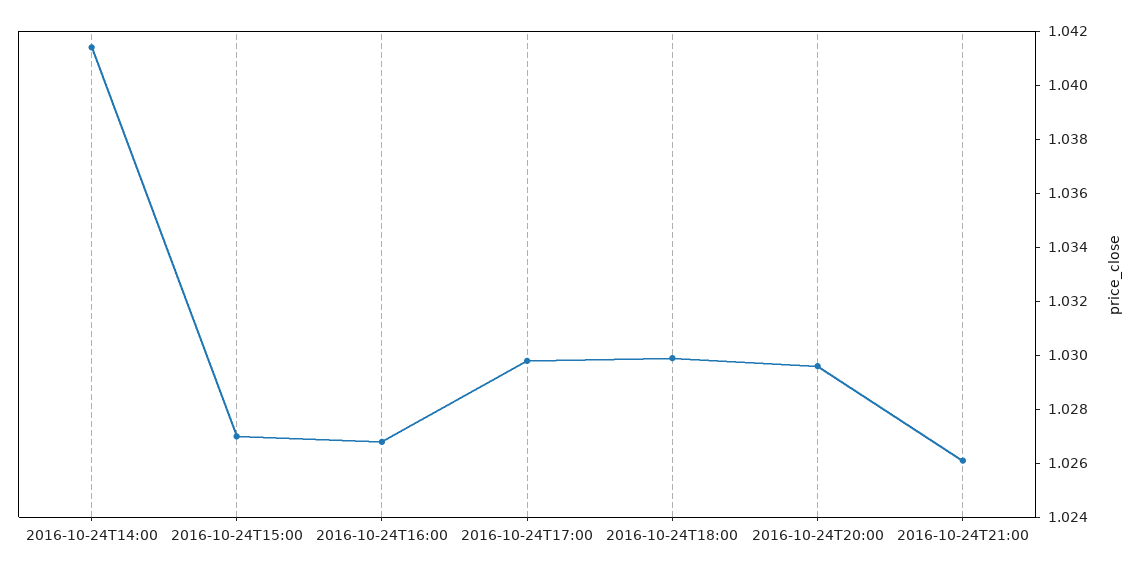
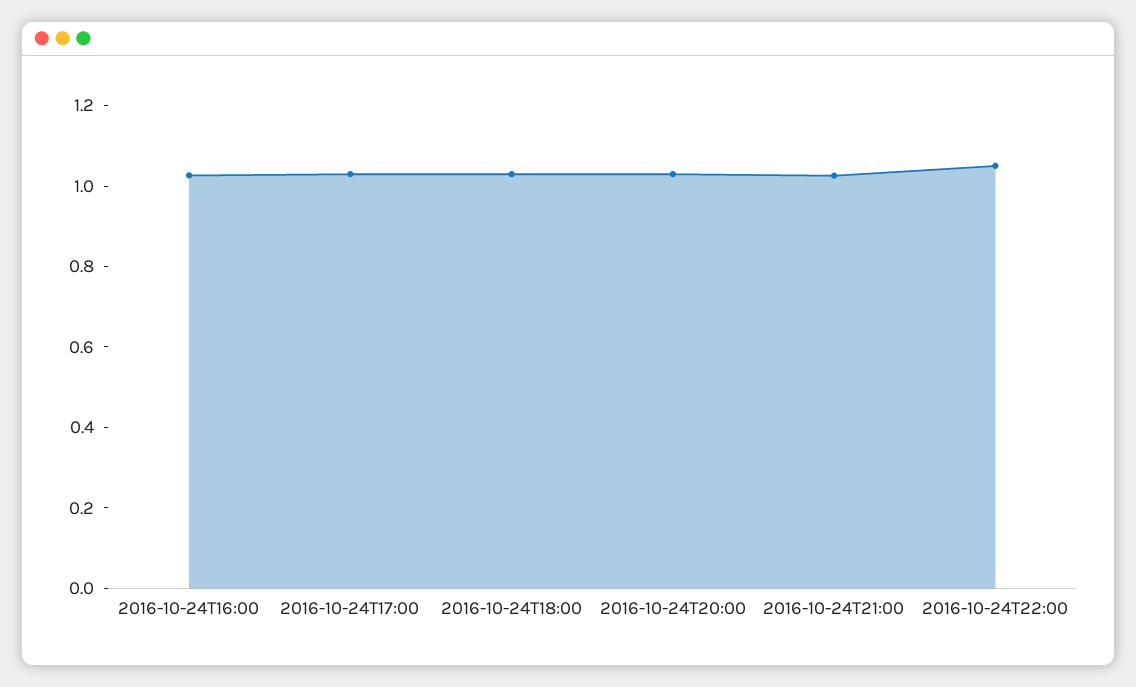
2016-10-24T14:00: 1.0415 -> none
2016-10-24T15:00: 1.027 -> none
2016-10-24T22:00: none -> 1.05

